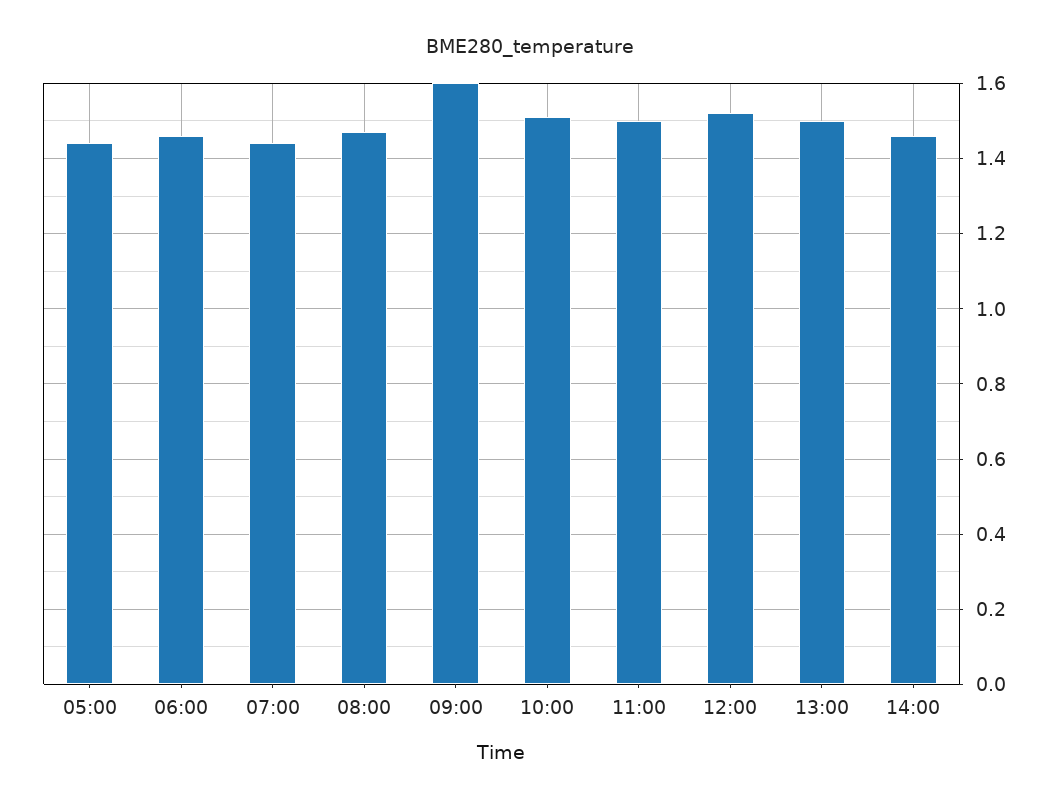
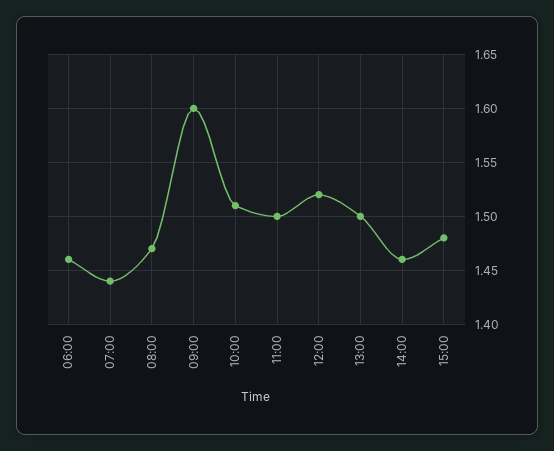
05:00: 1.45 -> none
15:00: none -> 1.48

